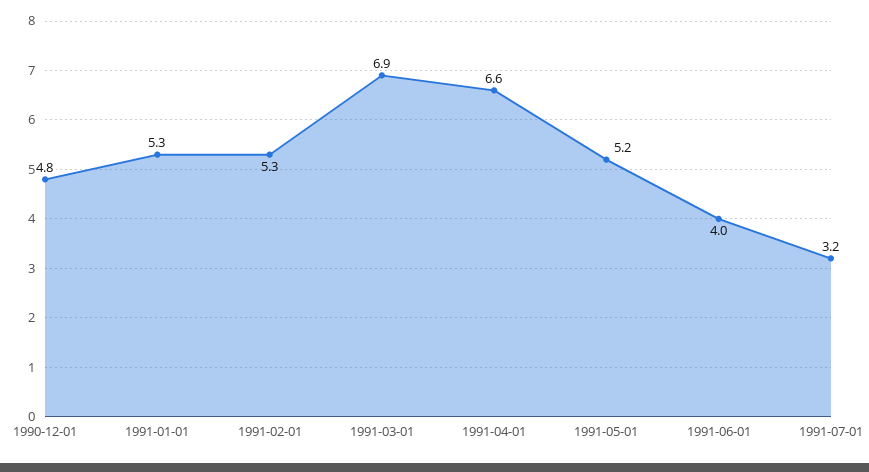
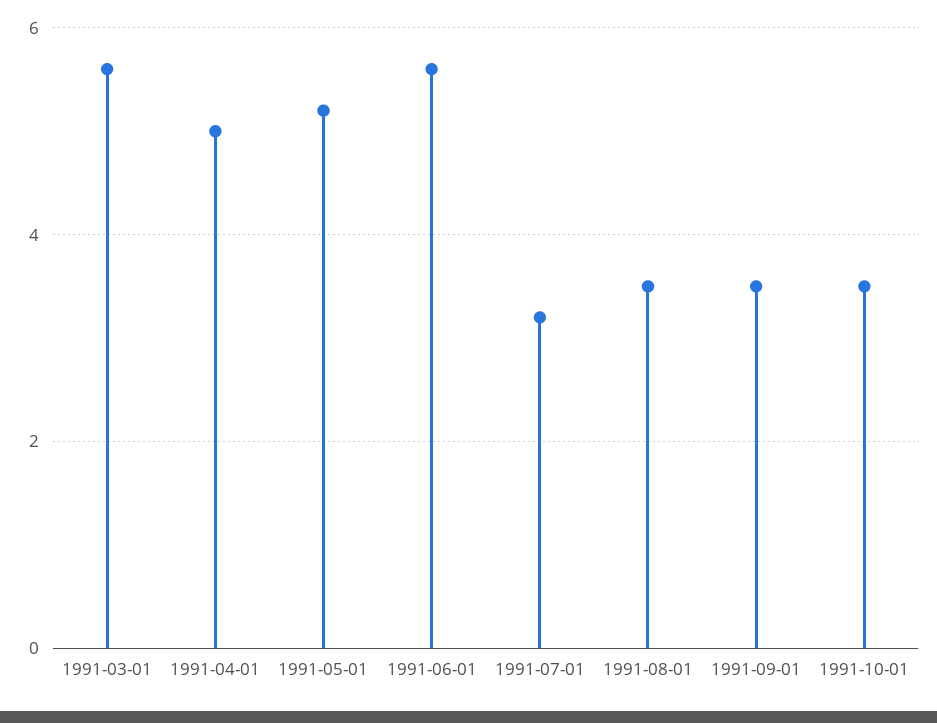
1990-12-01: 4.8 -> none
1991-01-01: 5.3 -> none
1991-02-01: 5.3 -> none
1991-03-01: 6.9 -> 5.5
1991-04-01: 6.6 -> 5
1991-06-01: 4 -> 5.5
1991-08-01: none -> 3.5
1991-09-01: none -> 3.5
1991-10-01: none -> 3.5

